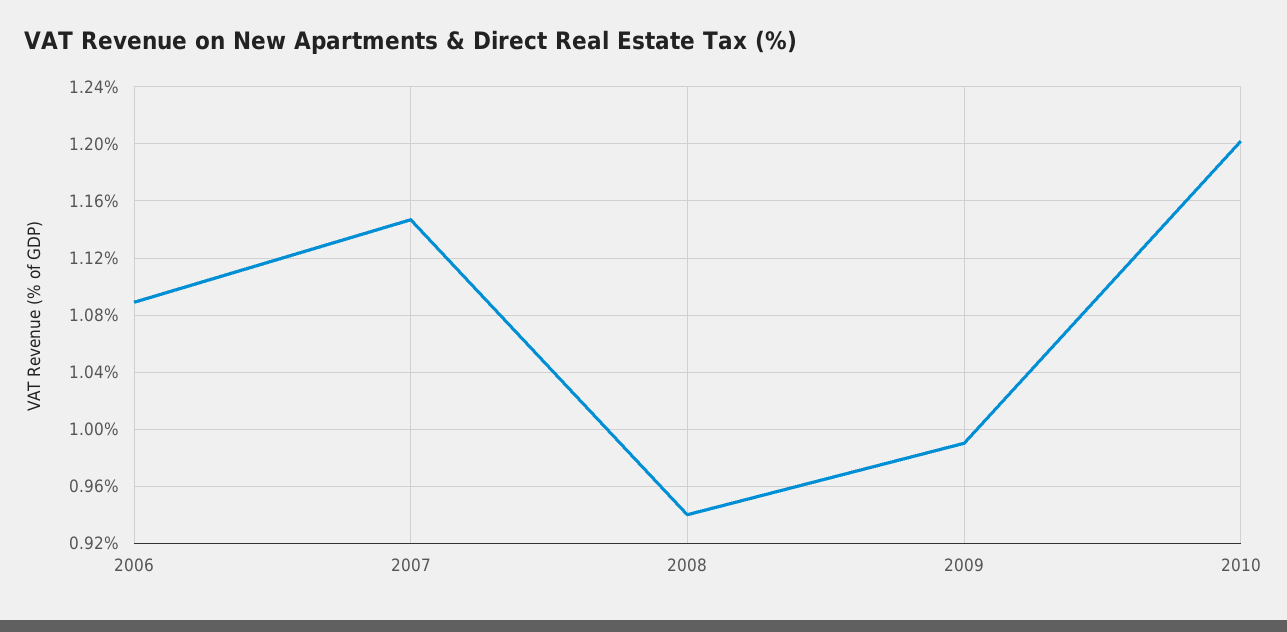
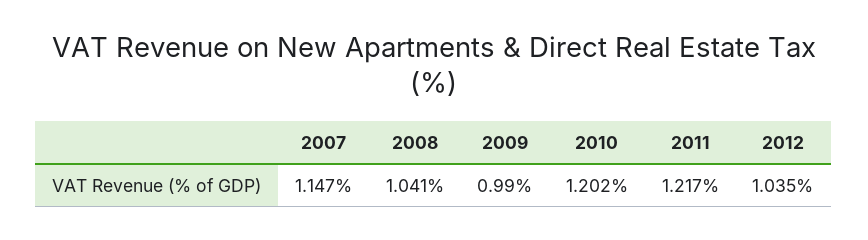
2006: 1.09 -> none
2008: 0.94 -> 1.041
2011: none -> 1.217
2012: none -> 1.035

